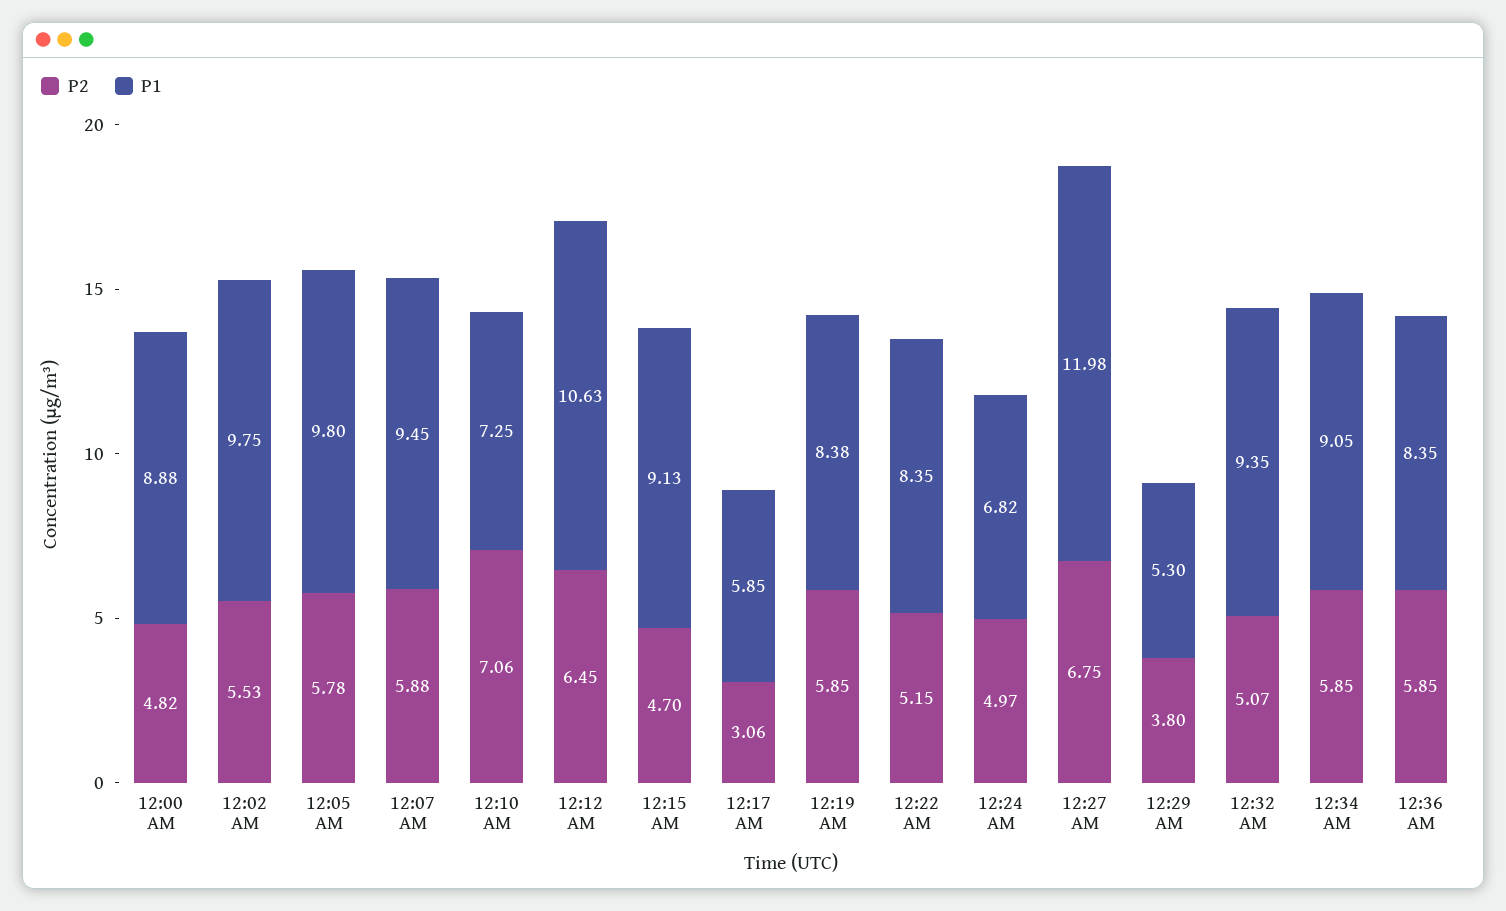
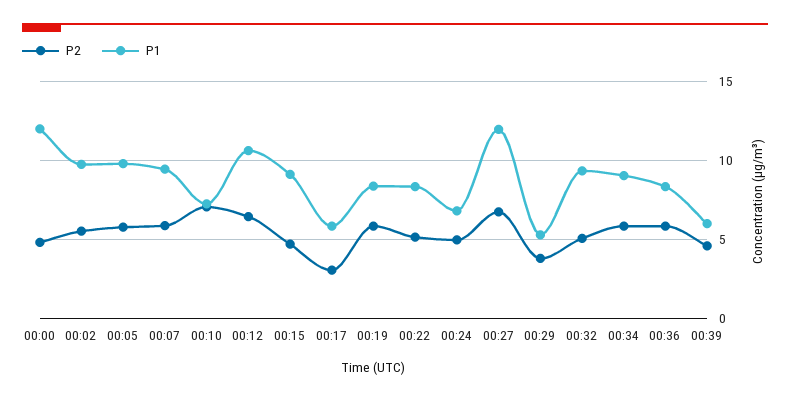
P1, 12:00 AM: 8.88 -> 12
P2, 00:39: none -> 4.5
P1, 00:39: none -> 6

